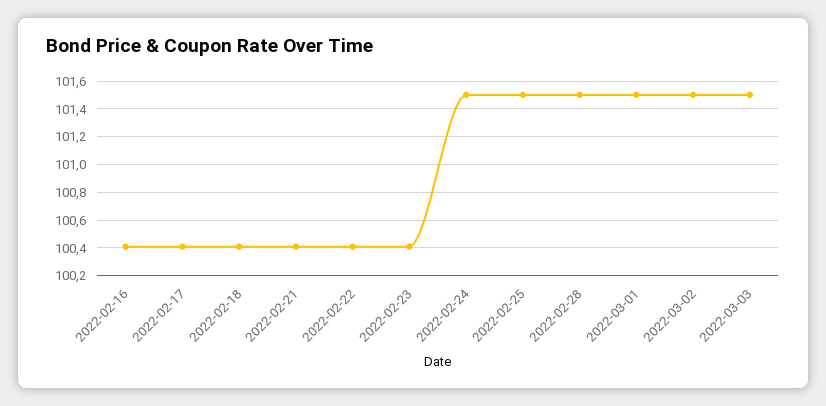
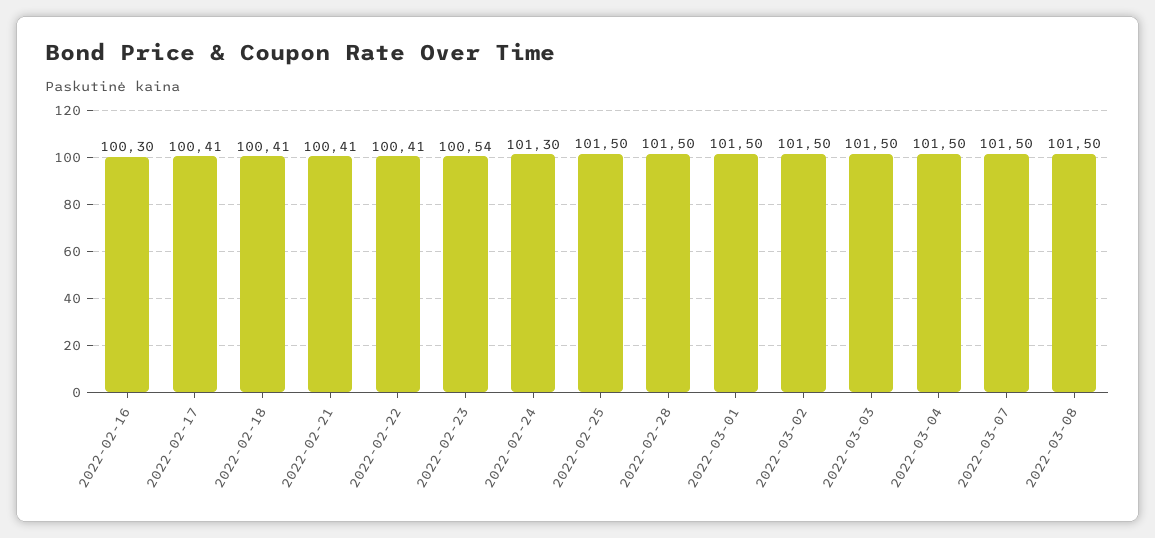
2022-02-16: 100.4 -> 100.3
2022-02-23: 100.4 -> 100.54
2022-02-24: 101.5 -> 101.3
2022-03-04: none -> 101.5
2022-03-07: none -> 101.5
2022-03-08: none -> 101.5

